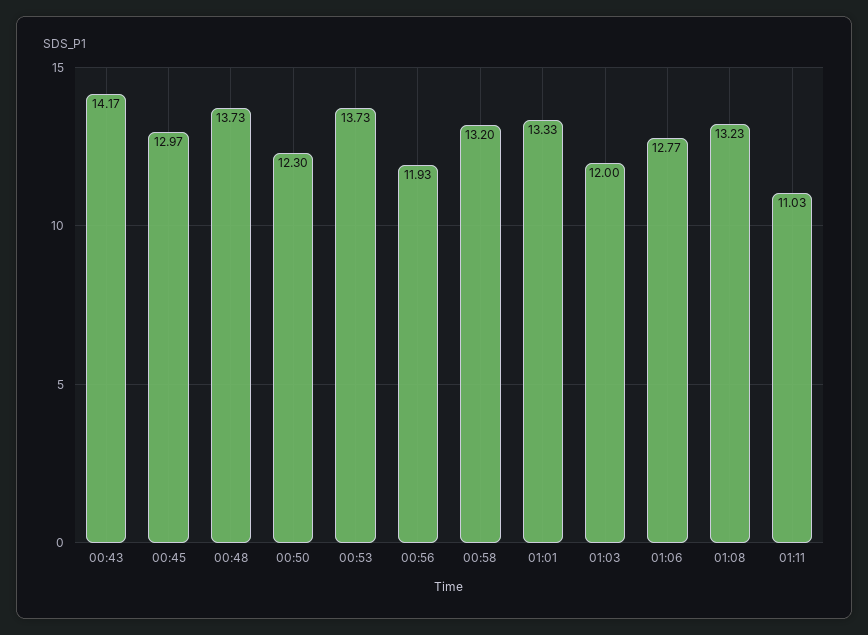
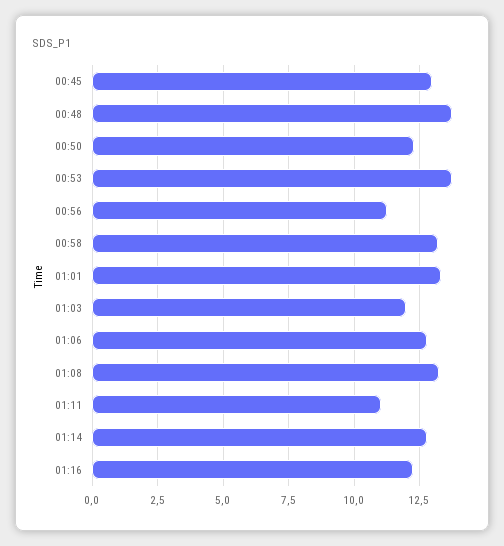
00:43: 14.17 -> none
00:56: 11.93 -> 11.25
01:14: none -> 12.75
01:16: none -> 12.25

